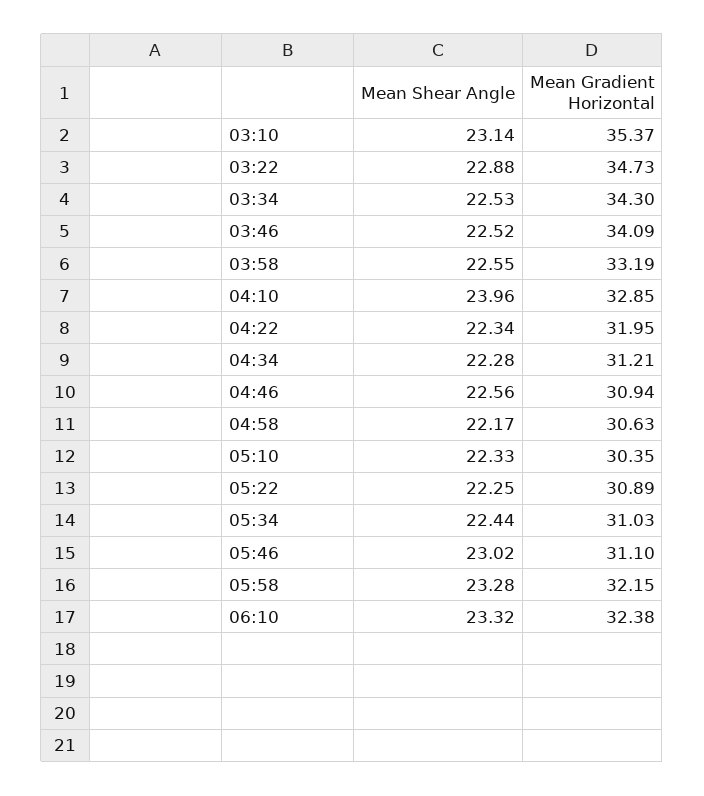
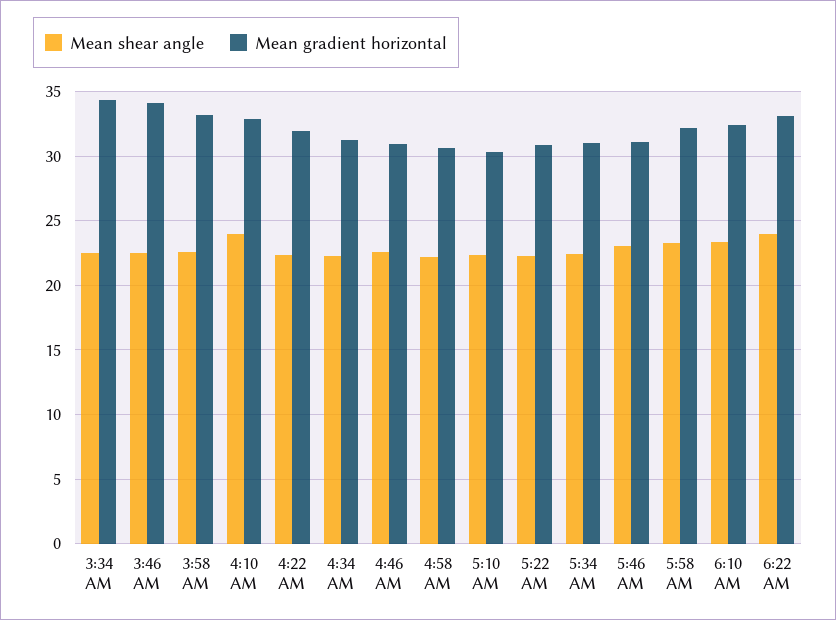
Mean Shear Angle, 03:10: 23.14 -> none
Mean Gradient Horizontal, 03:10: 35.37 -> none
Mean Shear Angle, 03:22: 22.88 -> none
Mean Gradient Horizontal, 03:22: 34.73 -> none
Mean Shear Angle, 6:22 AM: none -> 24
Mean Gradient Horizontal, 6:22 AM: none -> 33

